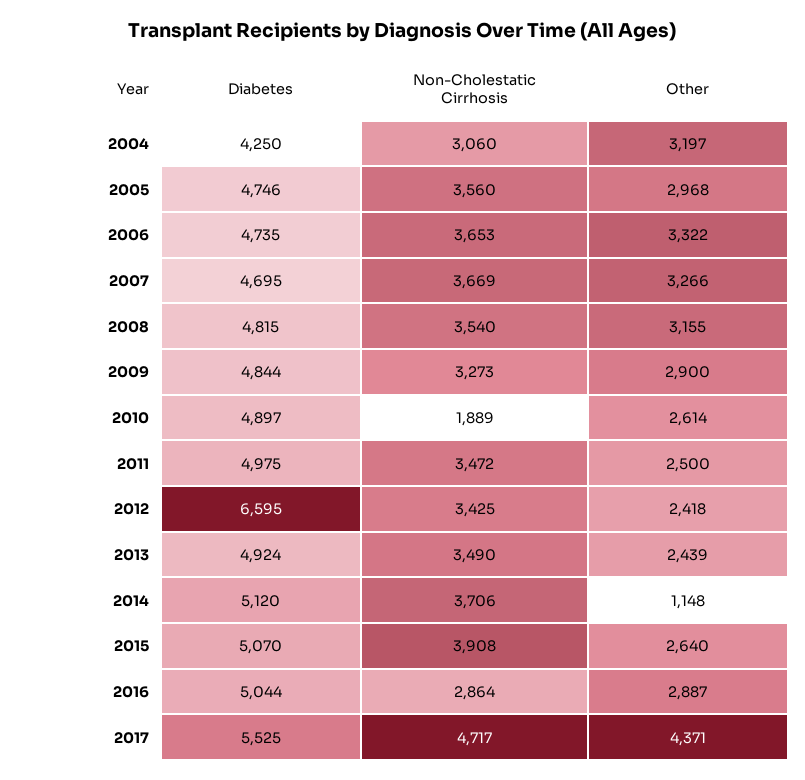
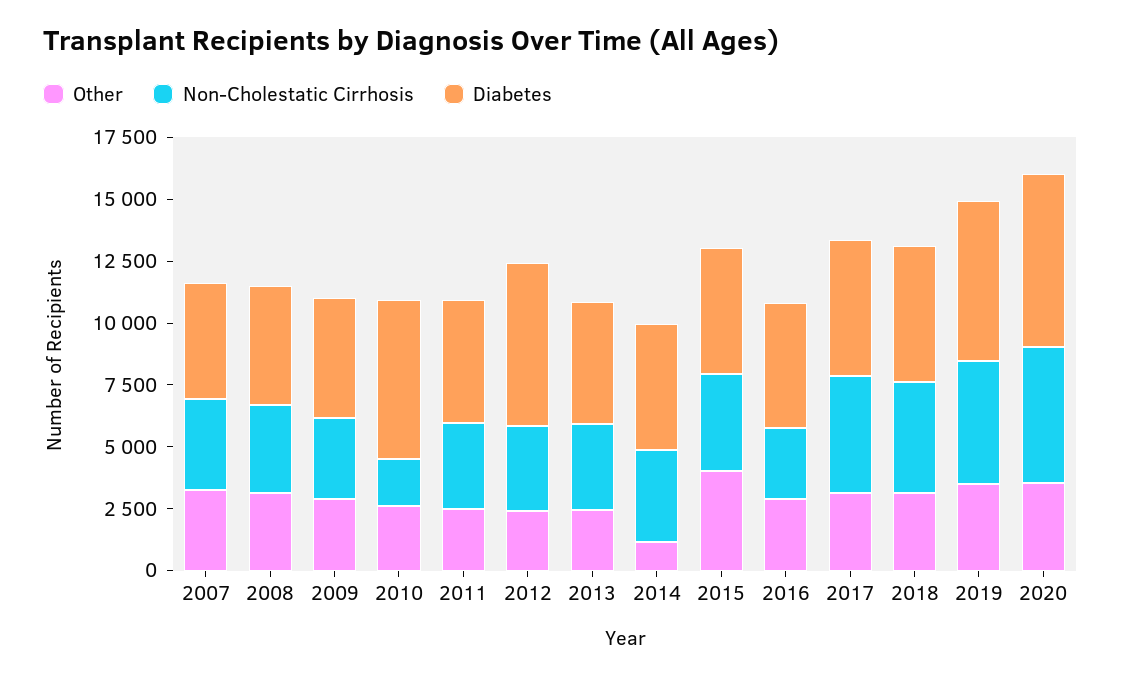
Diabetes, 2004: 4250 -> none
Non-Cholestatic Cirrhosis, 2004: 3060 -> none
Other, 2004: 3197 -> none
Diabetes, 2005: 4746 -> none
Non-Cholestatic Cirrhosis, 2005: 3560 -> none
Other, 2005: 2968 -> none
Diabetes, 2006: 4735 -> none
Non-Cholestatic Cirrhosis, 2006: 3653 -> none
Other, 2006: 3322 -> none
Diabetes, 2010: 4897 -> 6500
Other, 2015: 2640 -> 4000
Other, 2017: 4371 -> 3000
Other, 2018: none -> 3000
Non-Cholestatic Cirrhosis, 2018: none -> 4500
Diabetes, 2018: none -> 5500
Other, 2019: none -> 3500
Non-Cholestatic Cirrhosis, 2019: none -> 5000
Diabetes, 2019: none -> 6500
Other, 2020: none -> 3500
Non-Cholestatic Cirrhosis, 2020: none -> 5500
Diabetes, 2020: none -> 7000

